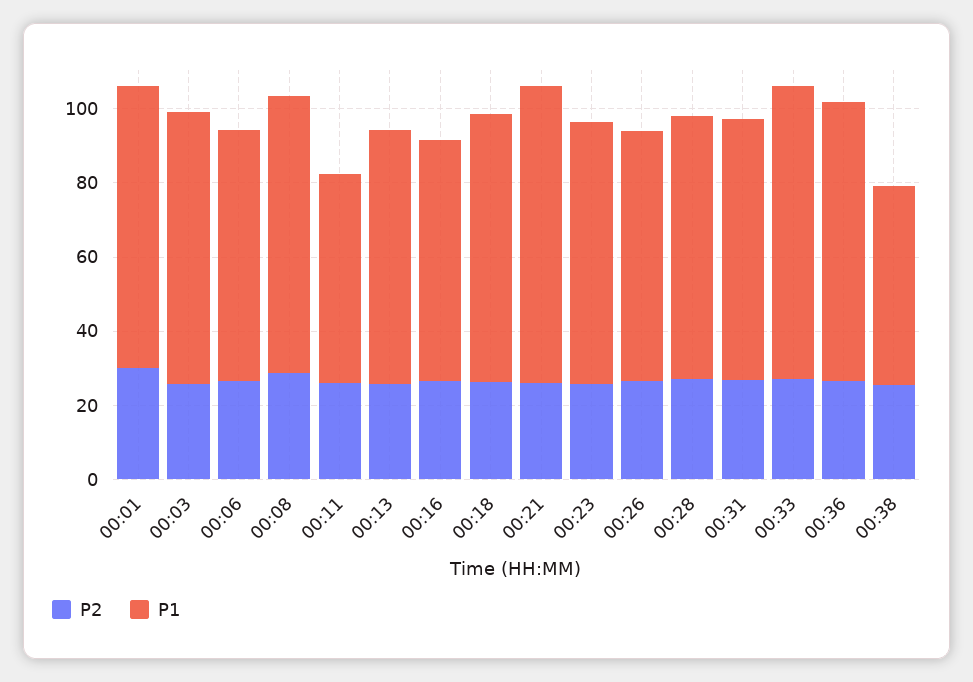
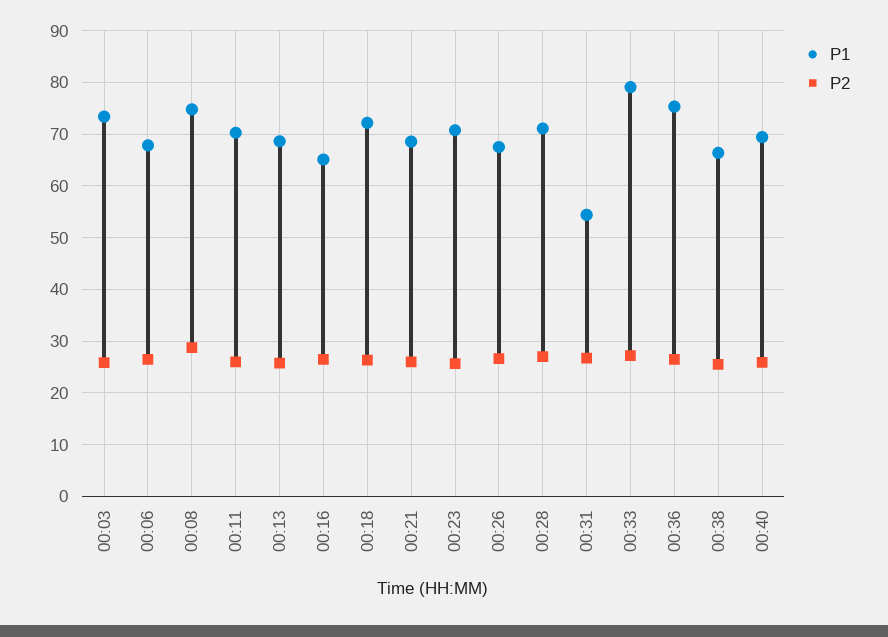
P2, 00:01: 30 -> none
P1, 00:01: 75 -> none
P1, 00:11: 55 -> 70
P1, 00:21: 80 -> 68
P1, 00:31: 70 -> 54
P1, 00:38: 55 -> 66
P1, 00:40: none -> 70
P2, 00:40: none -> 26

